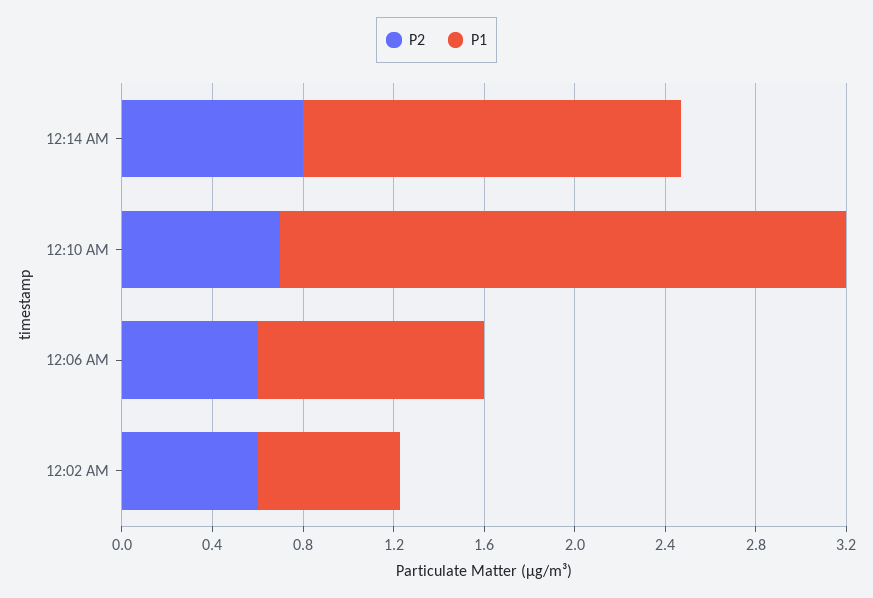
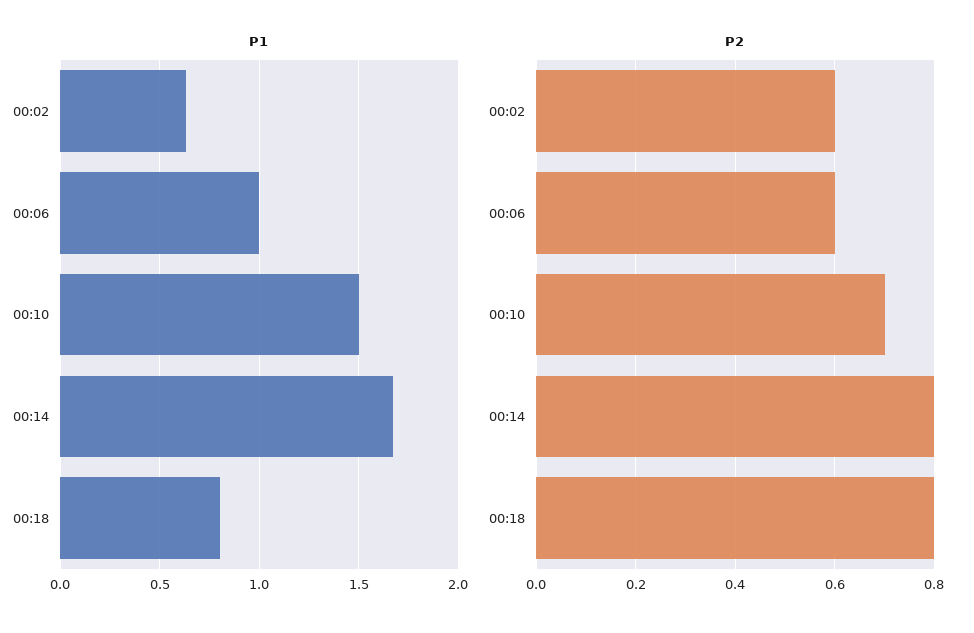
P1, 12:10 AM: 2.5 -> 1.5
P1, 00:18: none -> 0.8
P2, 00:18: none -> 0.8

